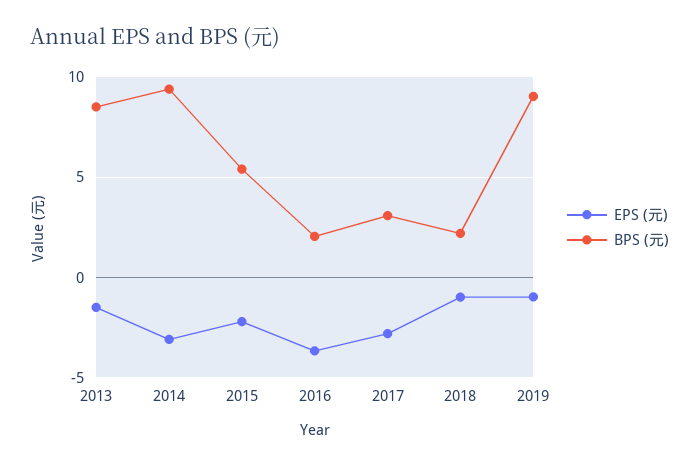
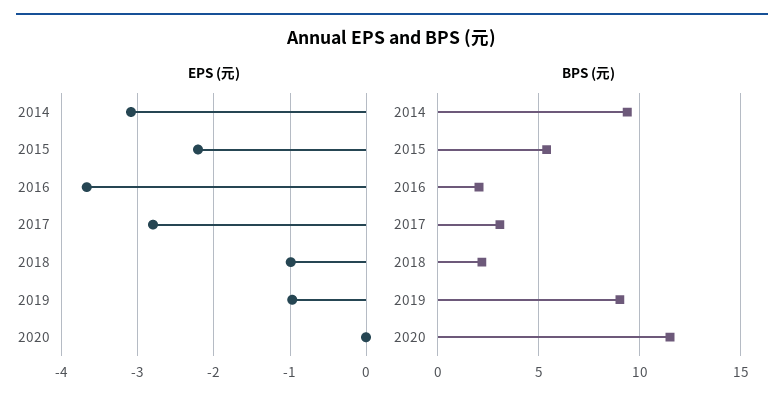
EPS (元), 2013: -1.5 -> none
BPS (元), 2013: 8.5 -> none
EPS (元), 2020: none -> 0
BPS (元), 2020: none -> 11.5

